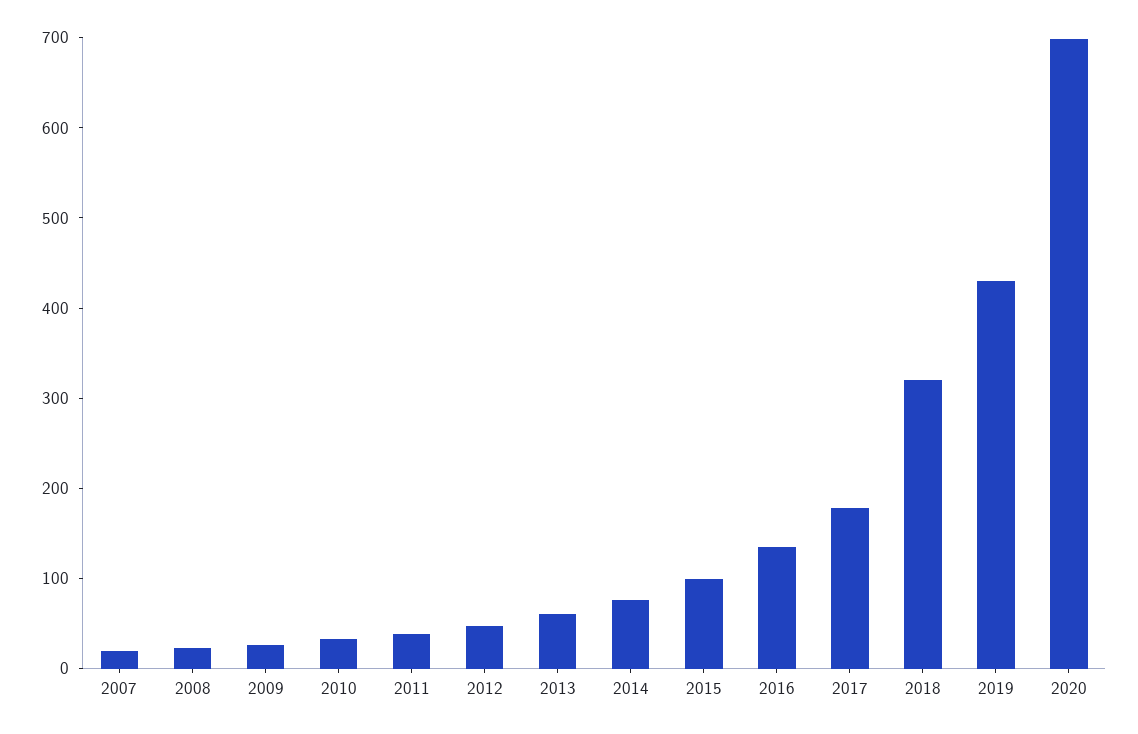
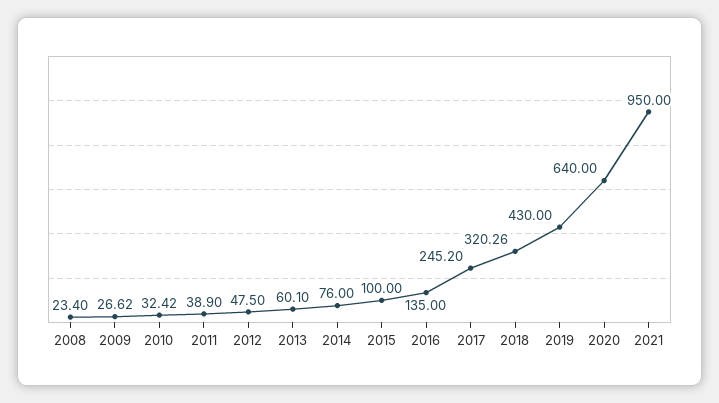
2007: 20 -> none
2017: 180 -> 245.2
2020: 700 -> 640
2021: none -> 950

